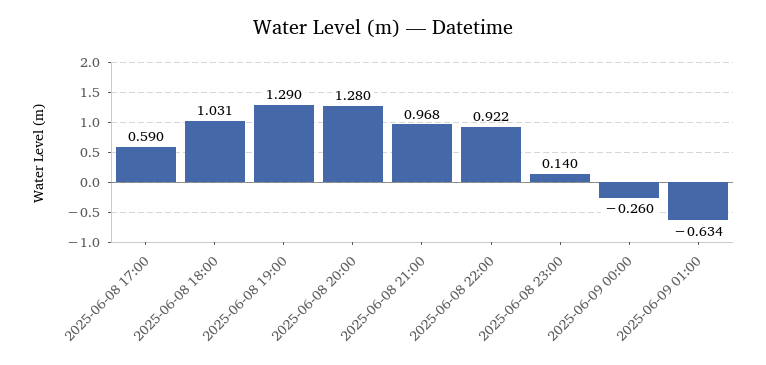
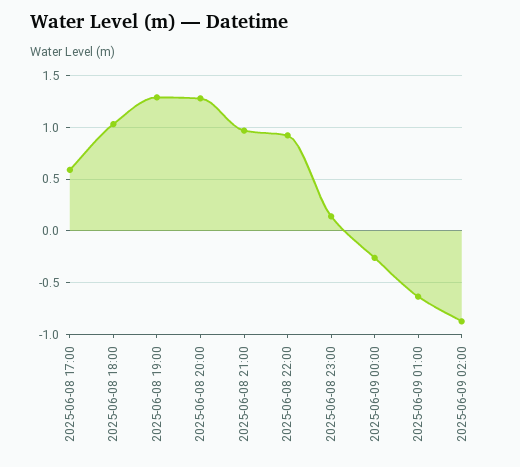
2025-06-09 02:00: none -> -0.9

